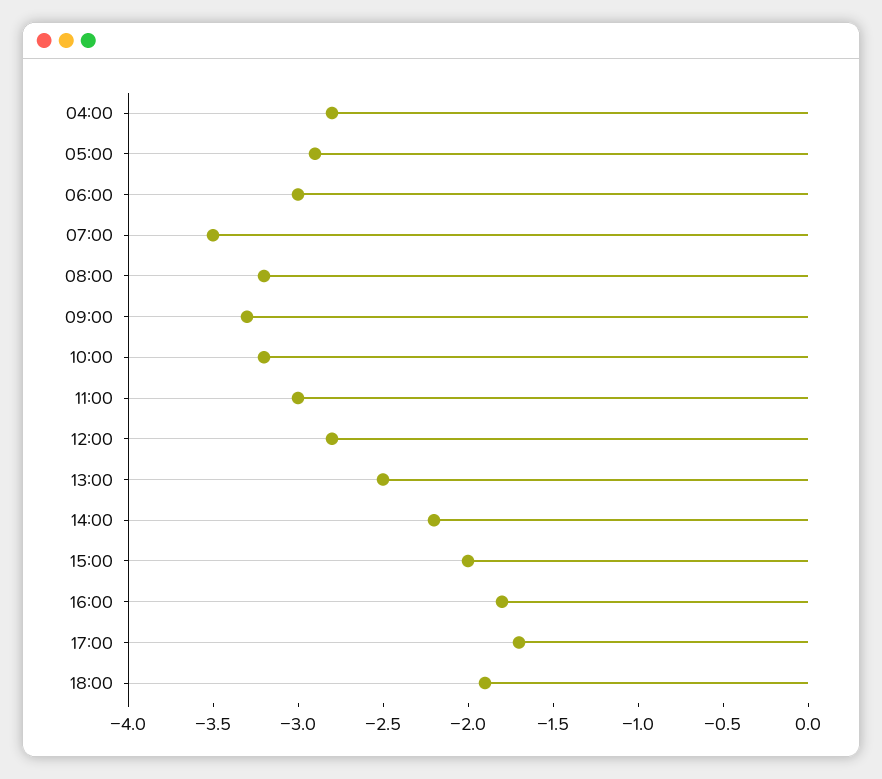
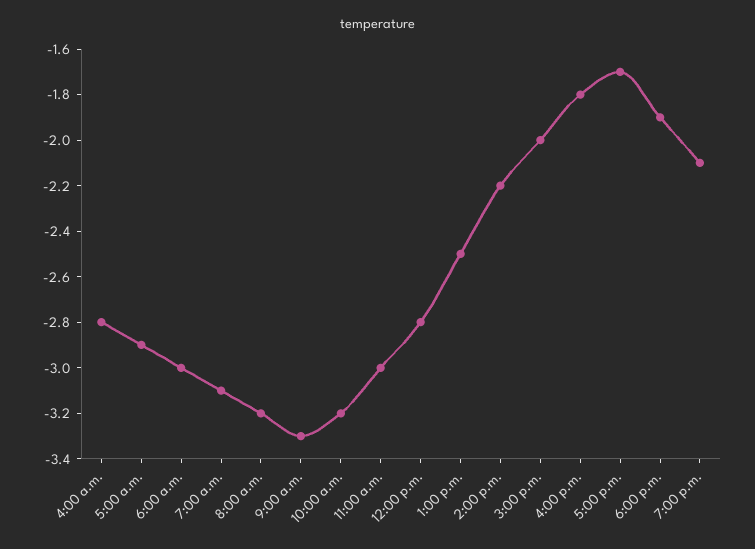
07:00: -3.5 -> -3.1
7:00 p.m.: none -> -2.1

